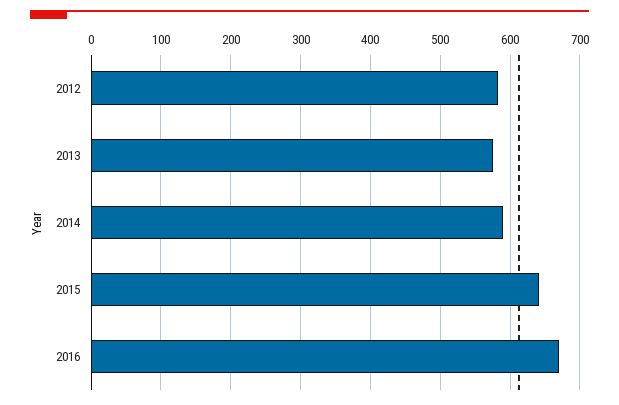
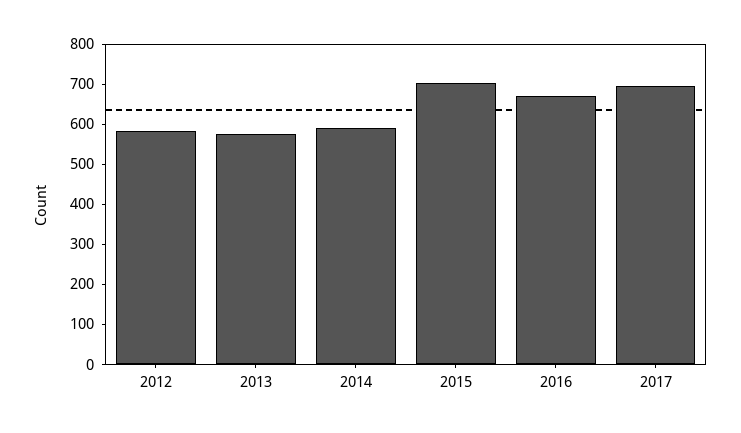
2015: 640 -> 700
2017: none -> 700

